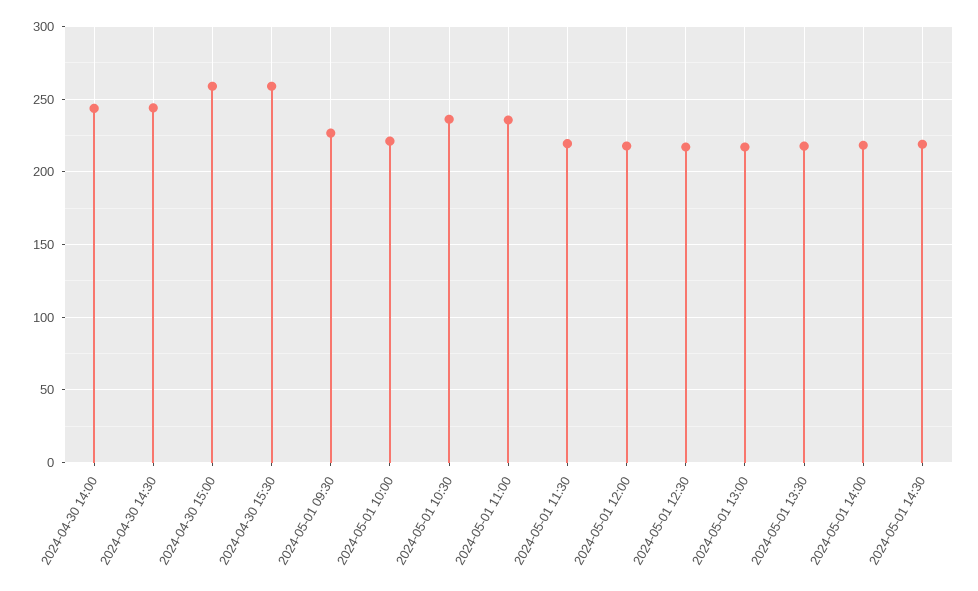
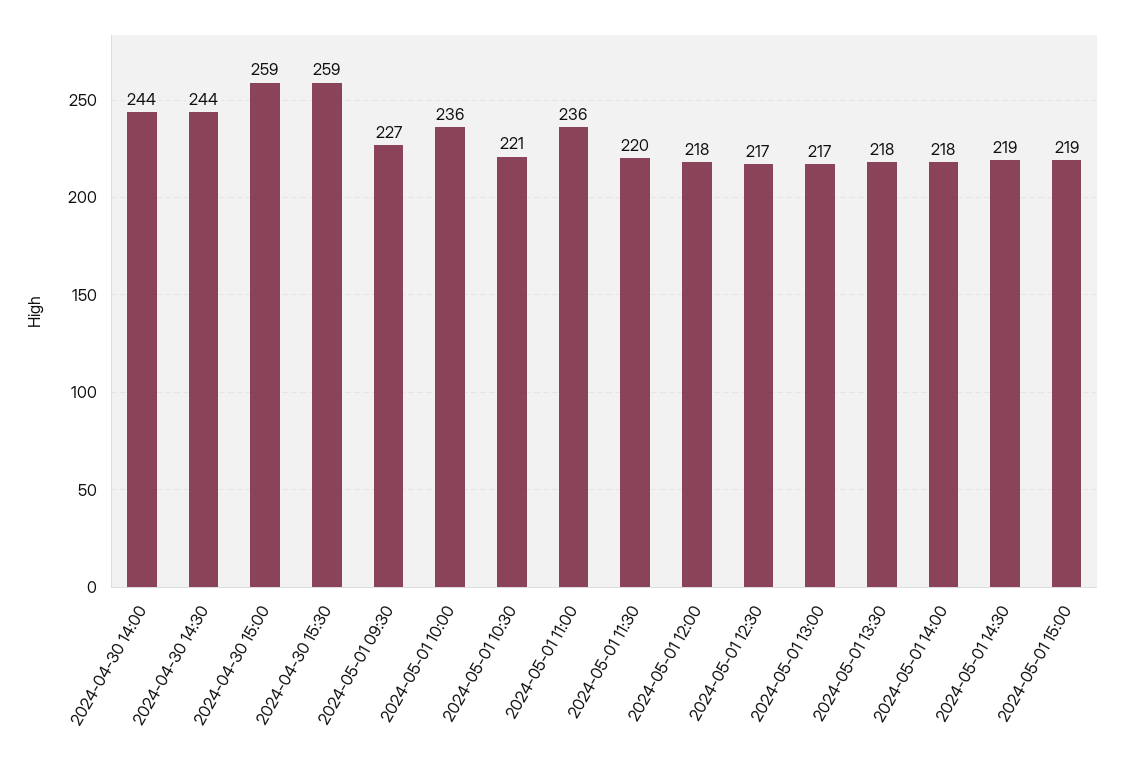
2024-05-01 10:00: 220 -> 236
2024-05-01 10:30: 235 -> 221
2024-05-01 15:00: none -> 219

